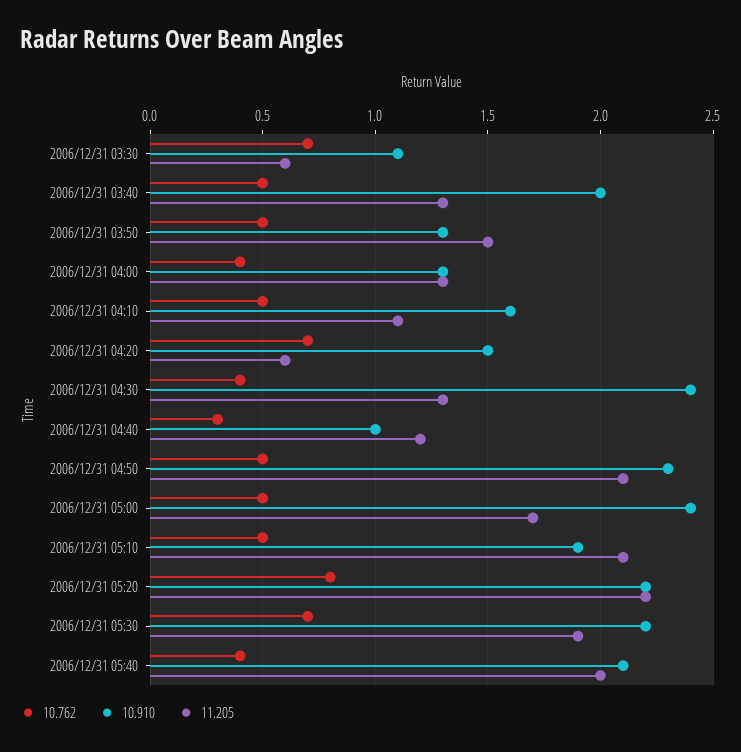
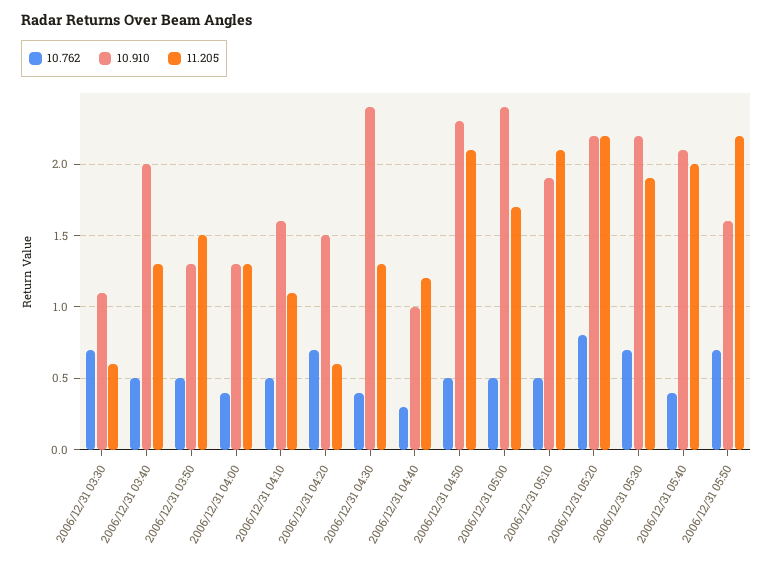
10.762, 2006/12/31 05:50: none -> 0.7
10.910, 2006/12/31 05:50: none -> 1.6
11.205, 2006/12/31 05:50: none -> 2.2

